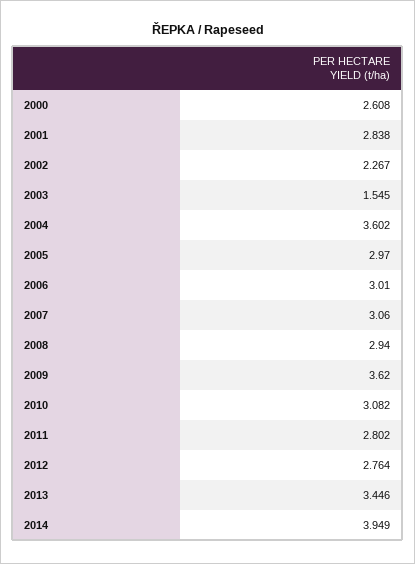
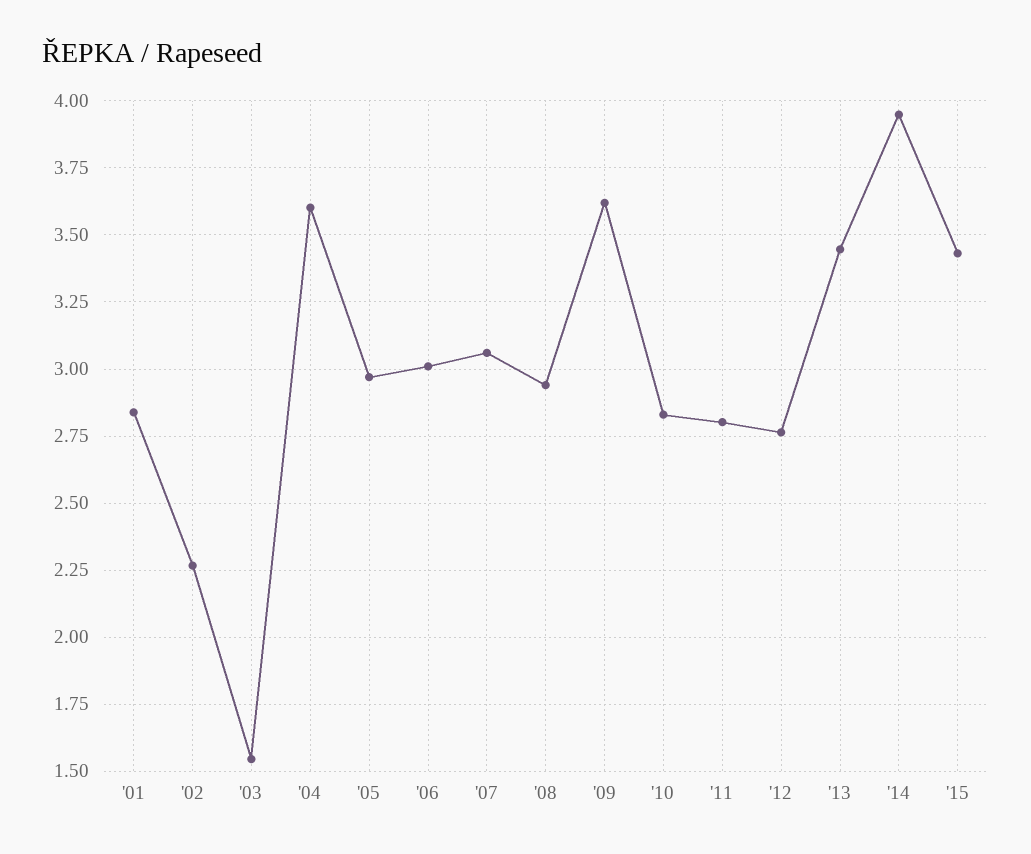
2000: 2.608 -> none
2010: 3.082 -> 2.825
'15: none -> 3.425

